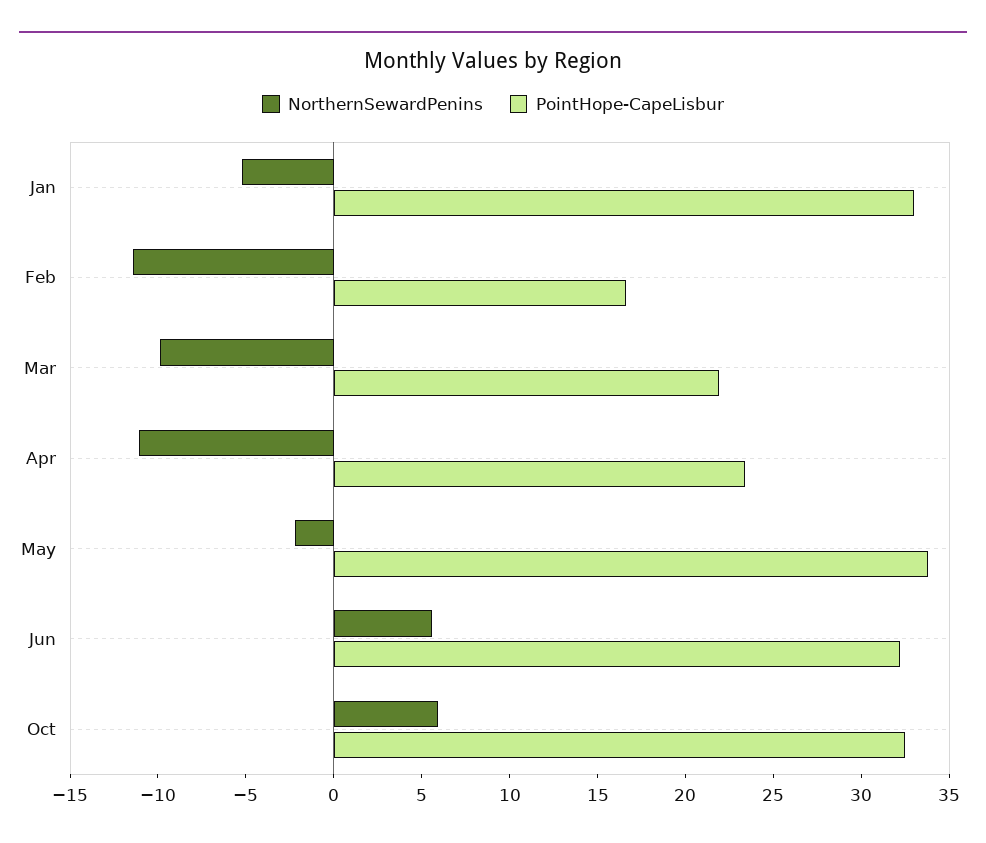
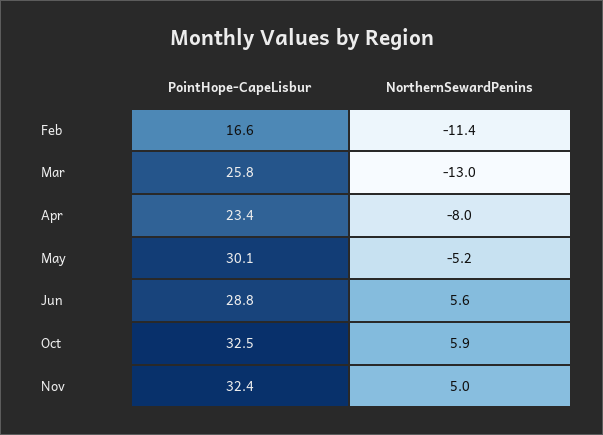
NorthernSewardPenins, Jan: -5 -> none
PointHope-CapeLisbur, Jan: 33 -> none
NorthernSewardPenins, Mar: -10 -> -13
PointHope-CapeLisbur, Mar: 22 -> 25.8
NorthernSewardPenins, Apr: -11 -> -8
NorthernSewardPenins, May: -2 -> -5.2
PointHope-CapeLisbur, May: 34 -> 30.1
PointHope-CapeLisbur, Jun: 32 -> 28.8
PointHope-CapeLisbur, Nov: none -> 32.4
NorthernSewardPenins, Nov: none -> 5

